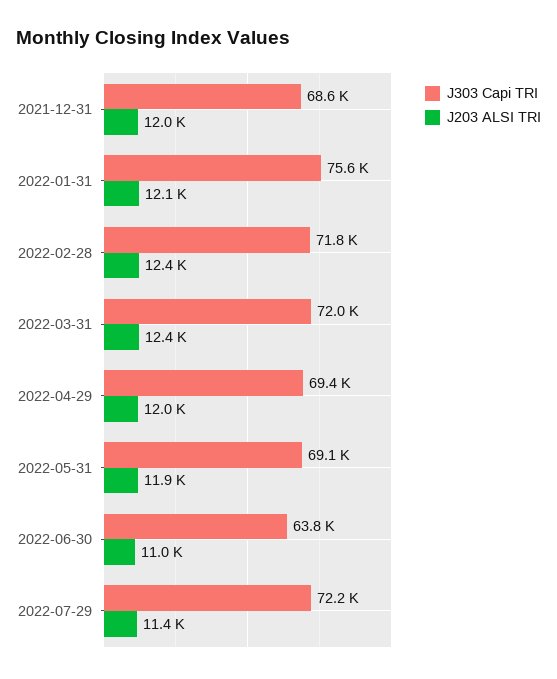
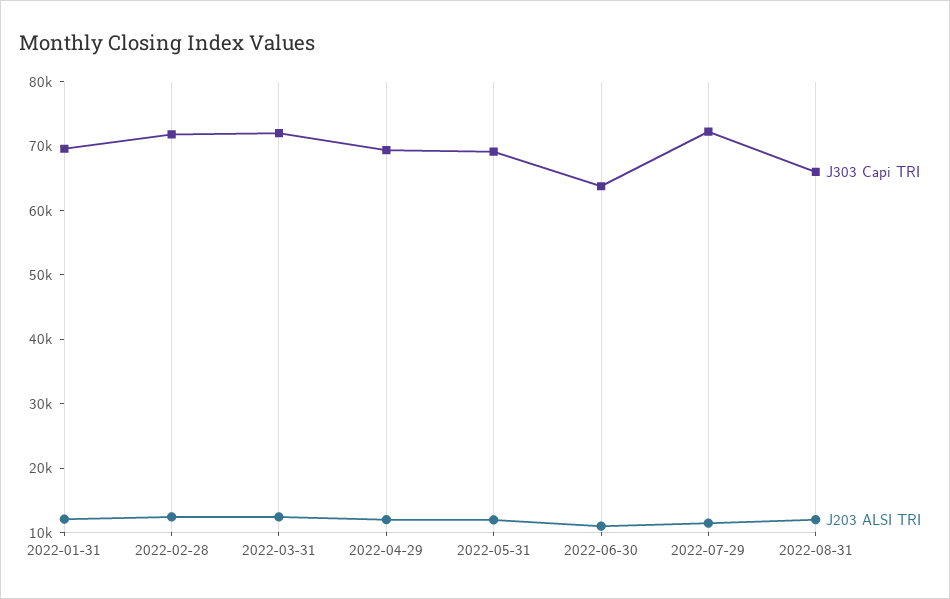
J303 Capi TRI, 2021-12-31: 68600 -> none
J203 ALSI TRI, 2021-12-31: 12000 -> none
J303 Capi TRI, 2022-01-31: 75600 -> 70000
J303 Capi TRI, 2022-08-31: none -> 66000
J203 ALSI TRI, 2022-08-31: none -> 12000

